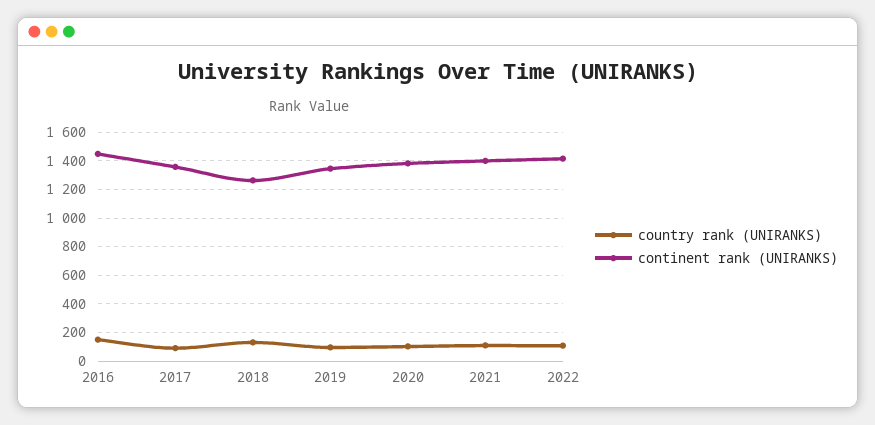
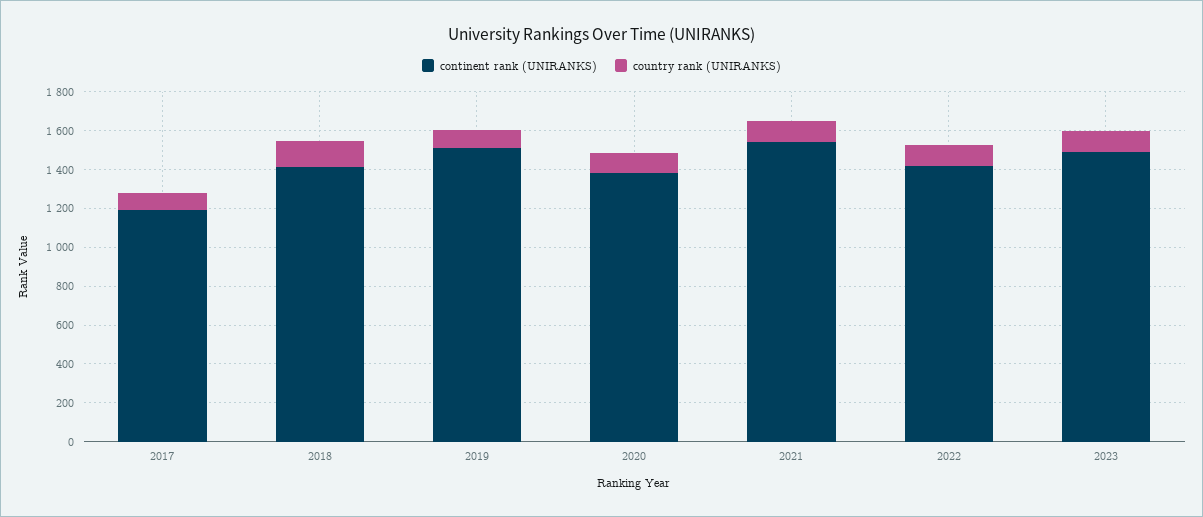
country rank (UNIRANKS), 2016: 150 -> none
continent rank (UNIRANKS), 2016: 1450 -> none
continent rank (UNIRANKS), 2017: 1350 -> 1200
continent rank (UNIRANKS), 2018: 1250 -> 1400
continent rank (UNIRANKS), 2019: 1350 -> 1500
continent rank (UNIRANKS), 2021: 1400 -> 1550
continent rank (UNIRANKS), 2023: none -> 1500
country rank (UNIRANKS), 2023: none -> 100

